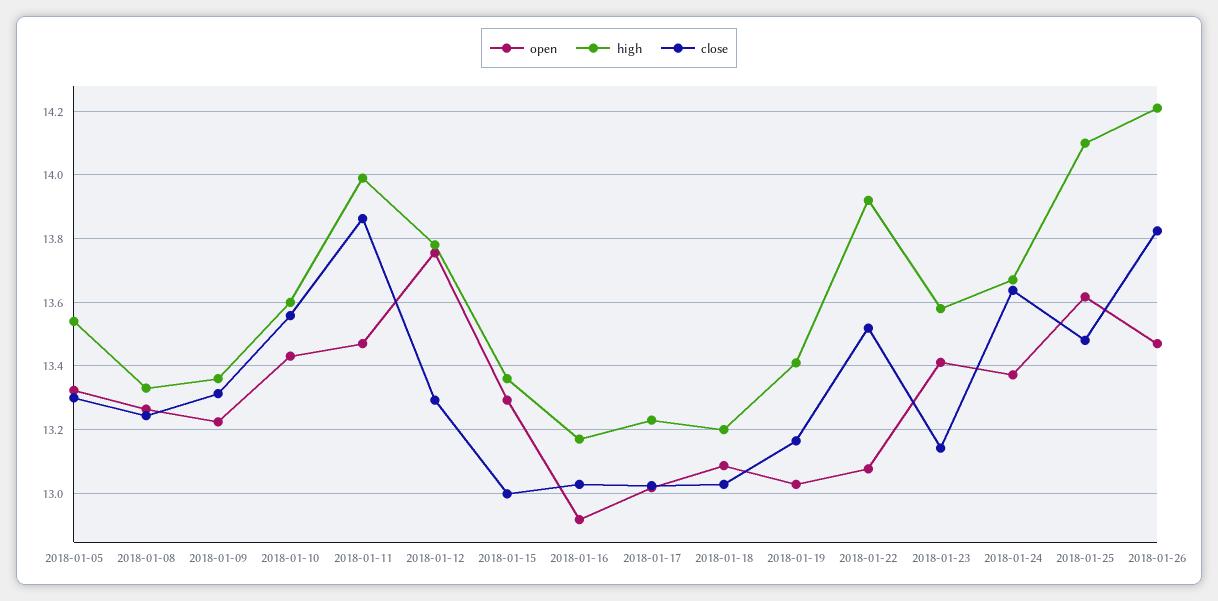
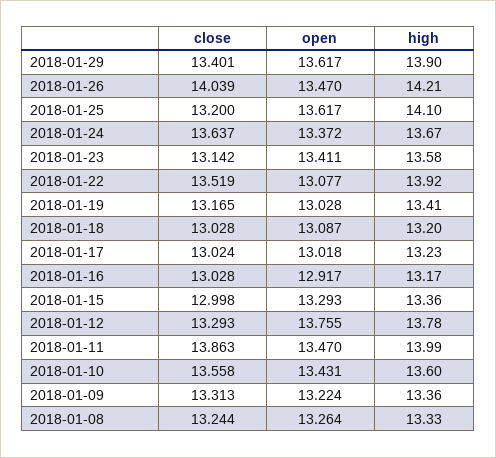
open, 2018-01-05: 13.32 -> none
high, 2018-01-05: 13.54 -> none
close, 2018-01-05: 13.3 -> none
close, 2018-01-25: 13.48 -> 13.2
close, 2018-01-26: 13.82 -> 14.039
close, 2018-01-29: none -> 13.401
open, 2018-01-29: none -> 13.617
high, 2018-01-29: none -> 13.9

